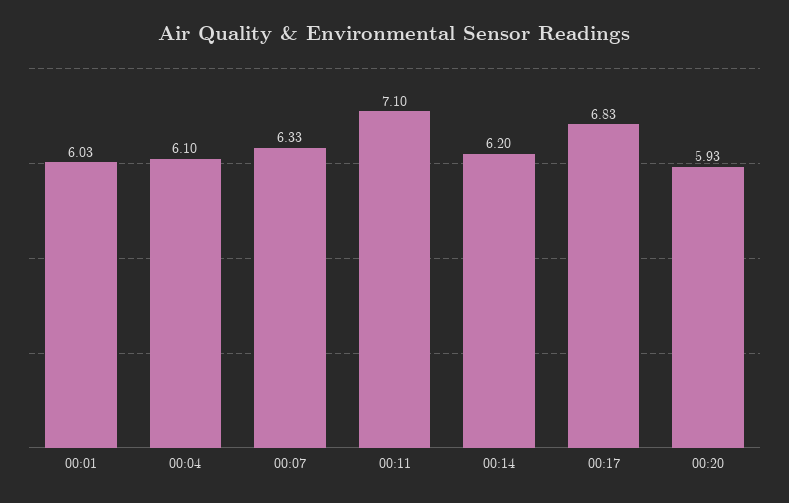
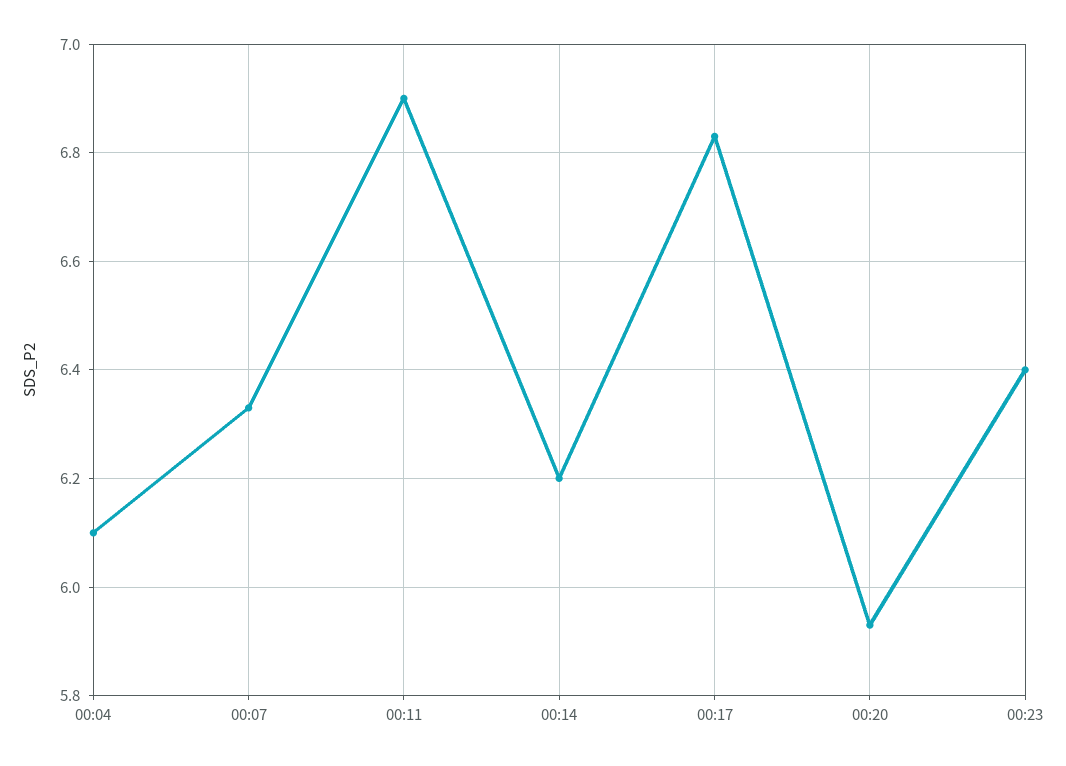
00:01: 6.03 -> none
00:11: 7.1 -> 6.9
00:23: none -> 6.4

